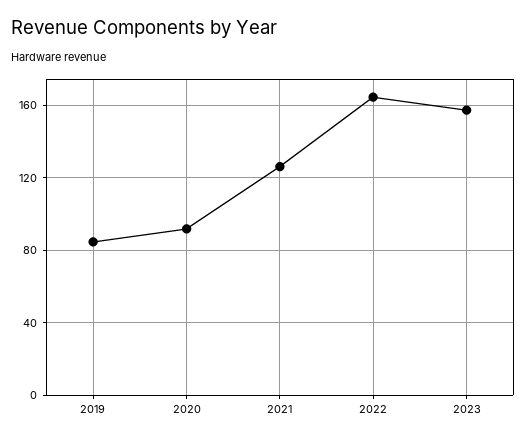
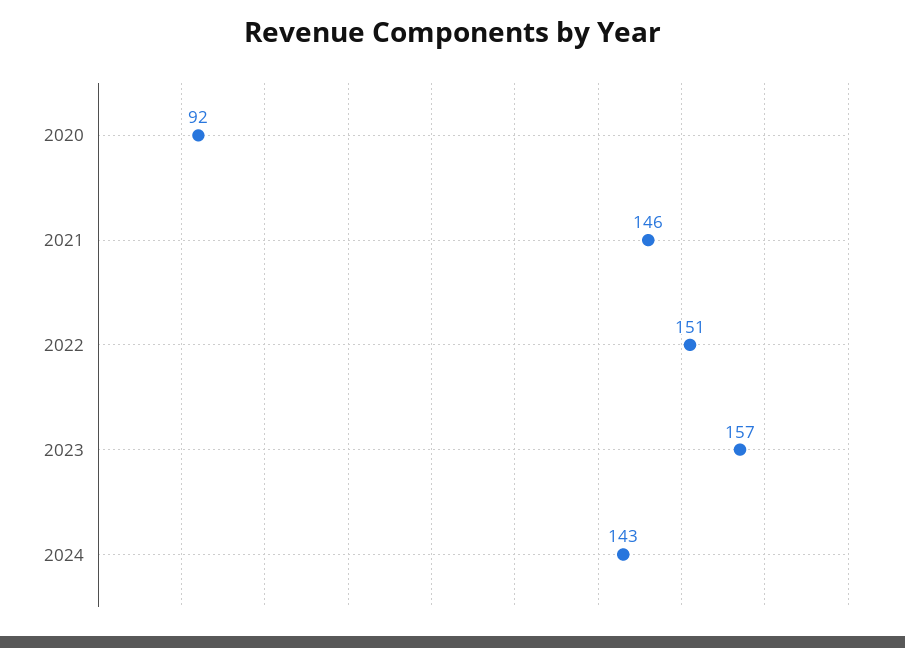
2019: 85 -> none
2021: 125 -> 146
2022: 165 -> 151
2024: none -> 143

